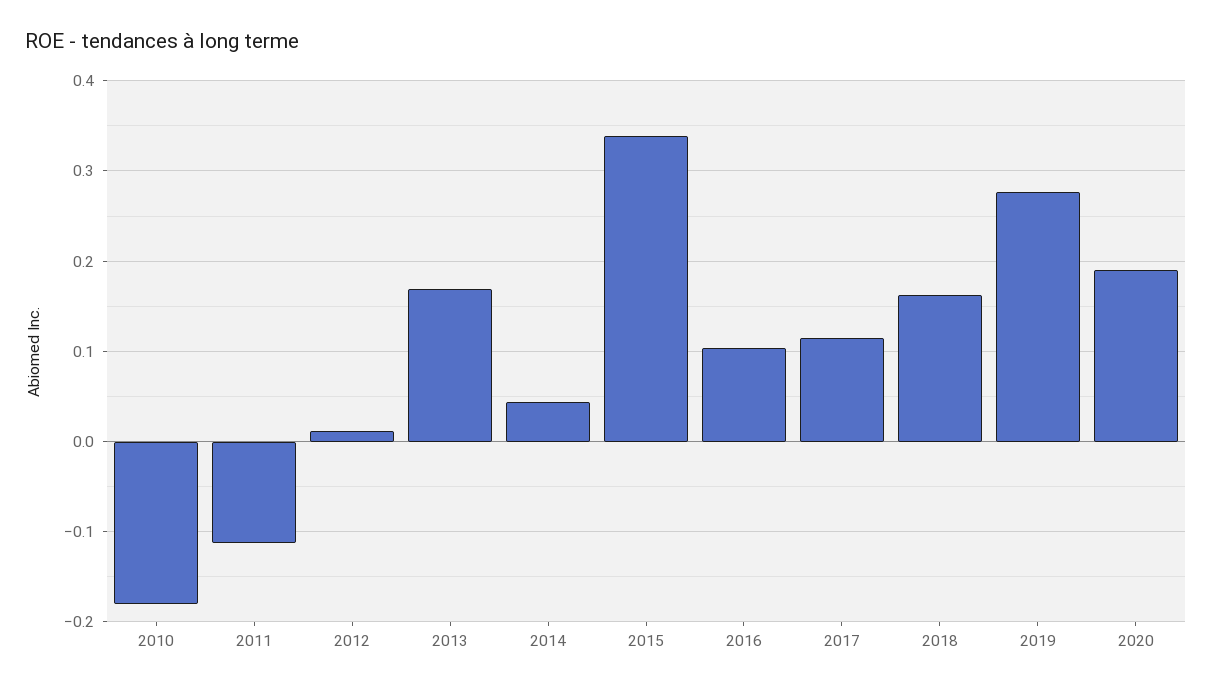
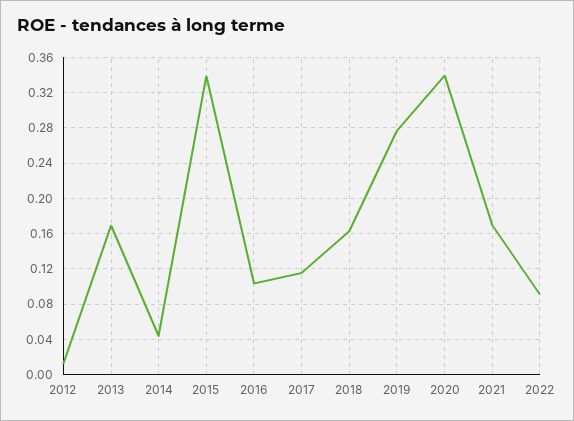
2010: -0.18 -> none
2011: -0.11 -> none
2020: 0.19 -> 0.34
2021: none -> 0.17
2022: none -> 0.09

